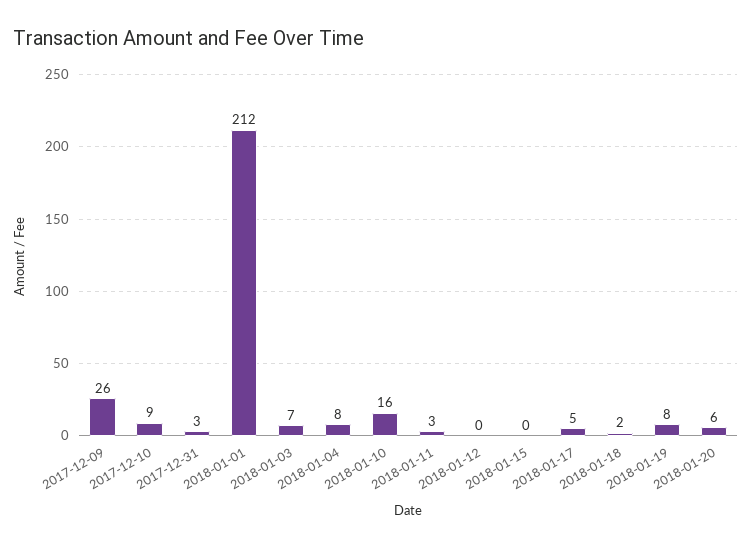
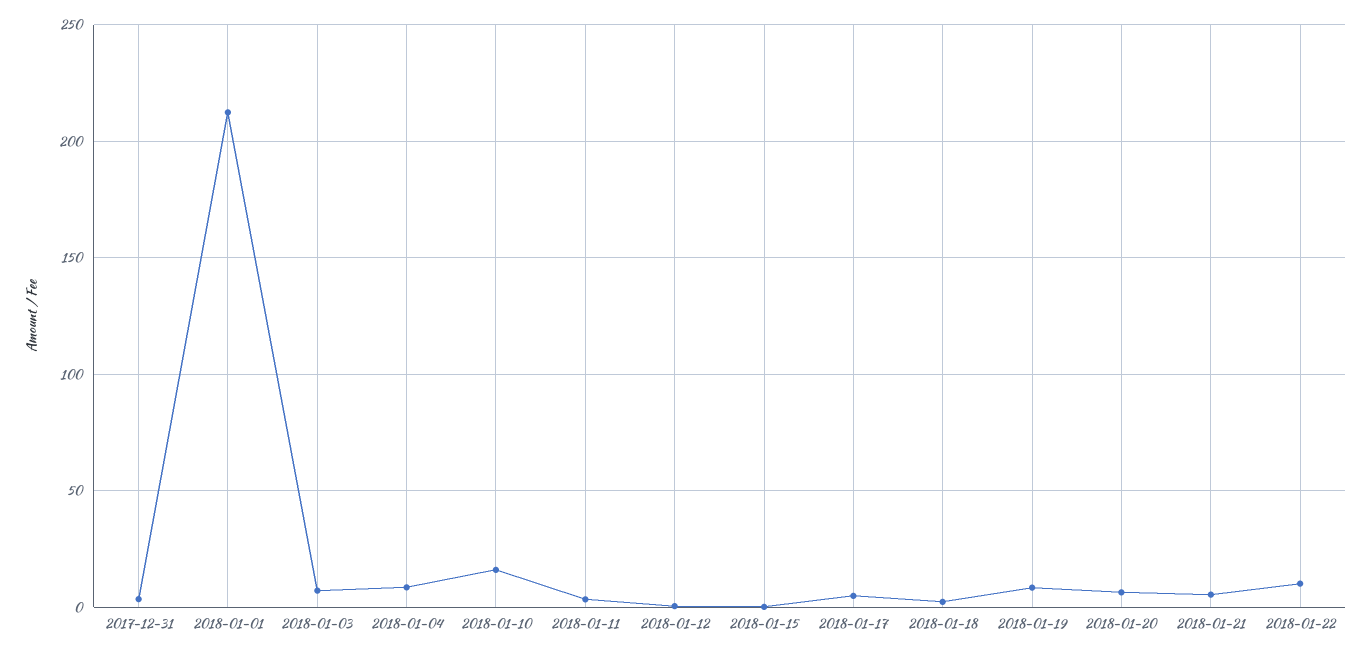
2017-12-09: 26 -> none
2017-12-10: 9 -> none
2018-01-21: none -> 5
2018-01-22: none -> 10

